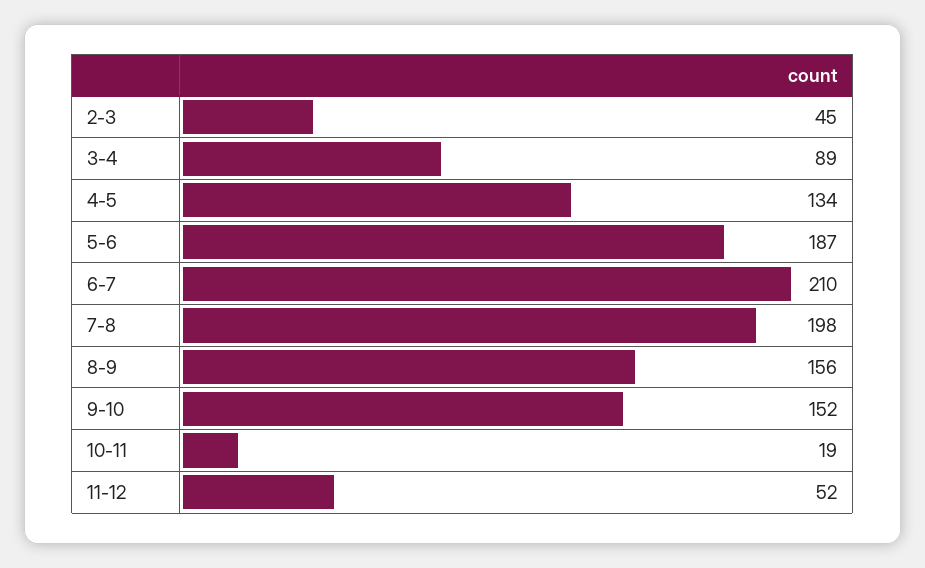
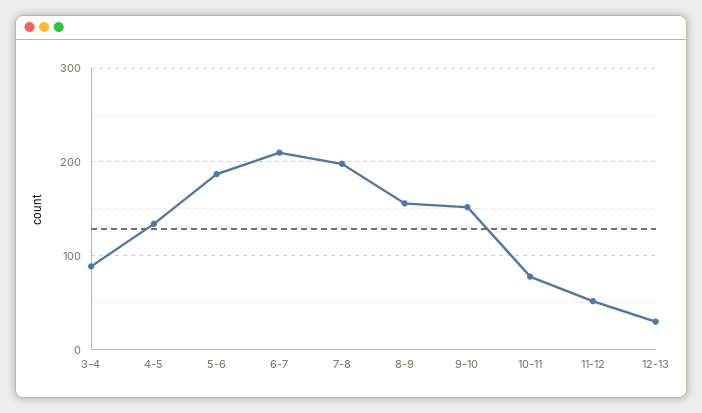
2-3: 45 -> none
10-11: 19 -> 80
12-13: none -> 30

